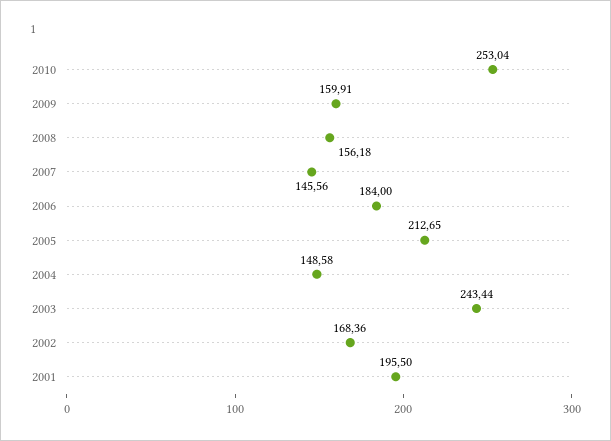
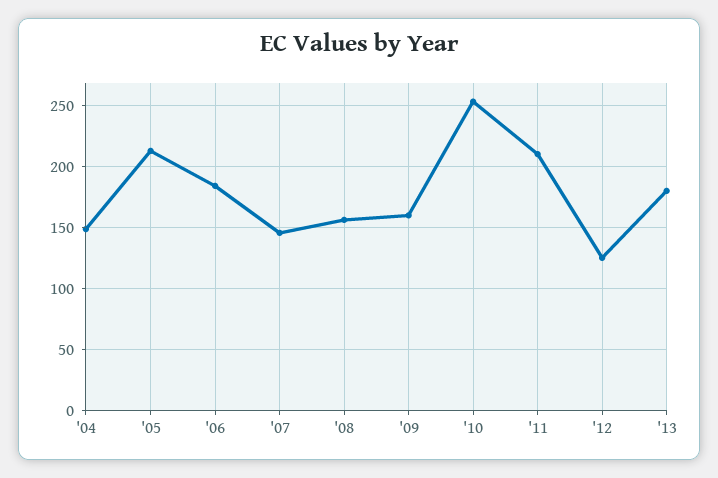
2003: 243.44 -> none
2002: 168.36 -> none
2001: 195.5 -> none
'11: none -> 210
'12: none -> 125
'13: none -> 180

